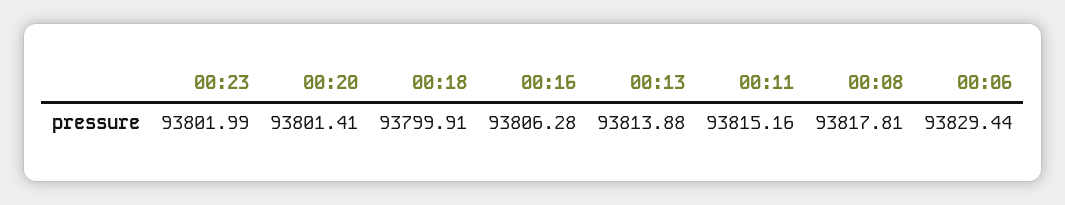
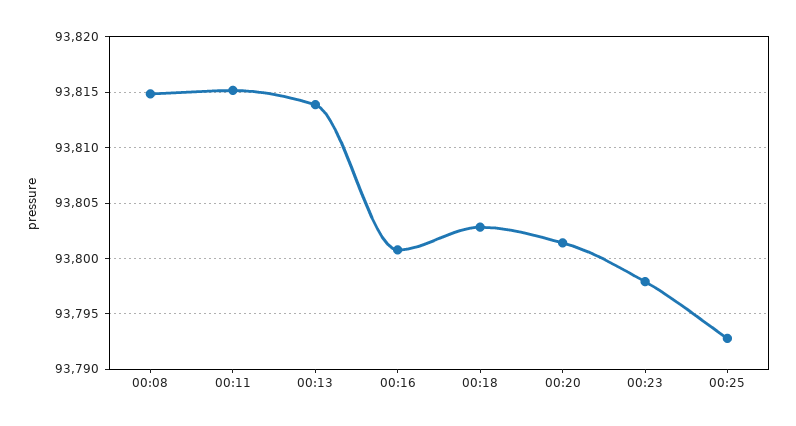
00:23: 93801.99 -> 93798
00:18: 93799.91 -> 93803
00:16: 93806.28 -> 93801
00:08: 93817.81 -> 93815
00:06: 93829.44 -> none
00:25: none -> 93793

